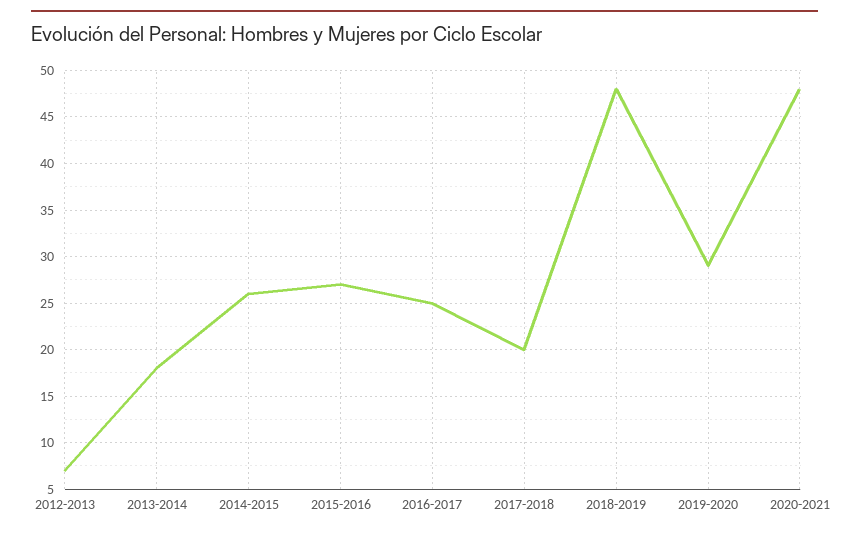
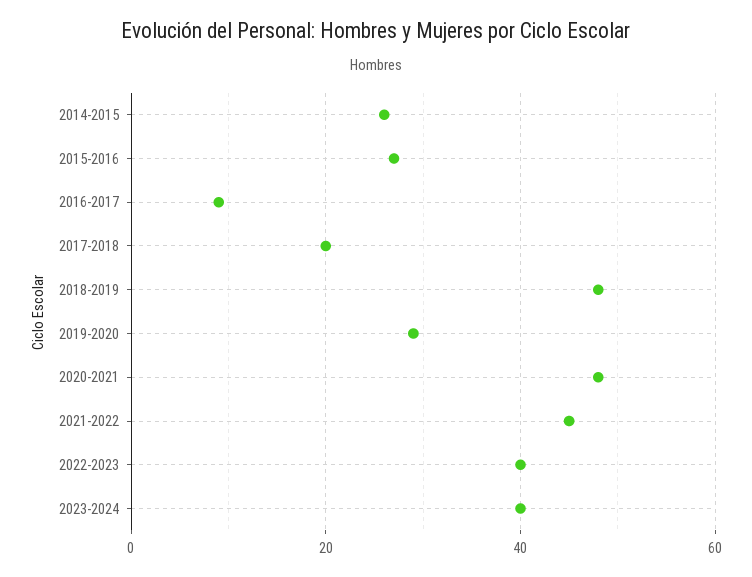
2012-2013: 7 -> none
2013-2014: 18 -> none
2016-2017: 25 -> 10
2021-2022: none -> 45
2022-2023: none -> 40
2023-2024: none -> 40

